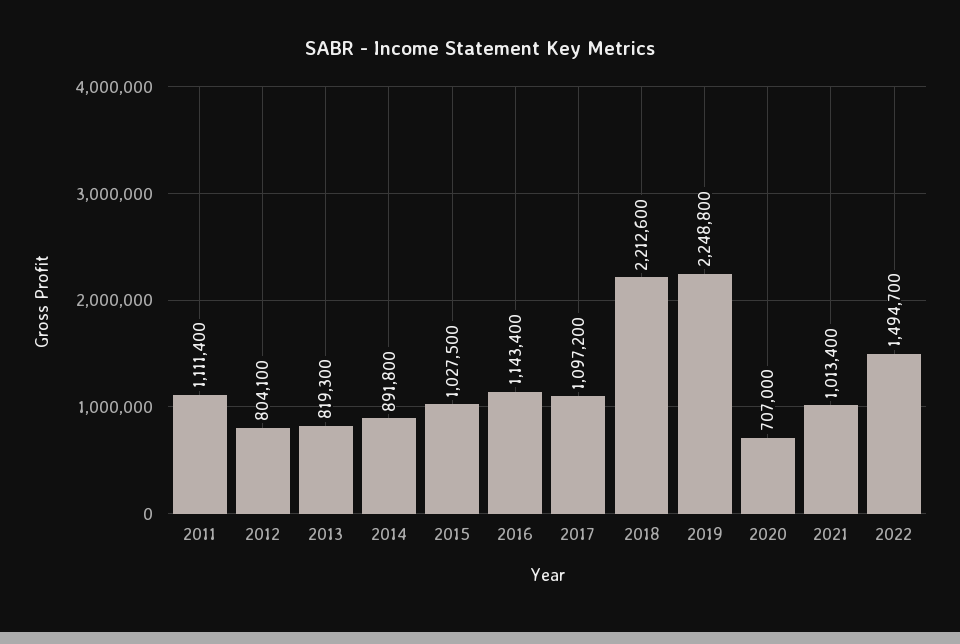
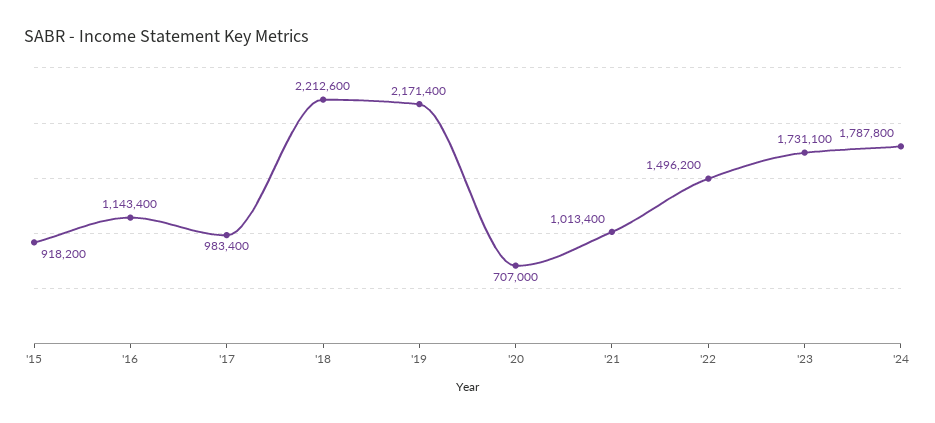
2011: 1111400 -> none
2012: 804100 -> none
2013: 819300 -> none
2014: 891800 -> none
2015: 1027500 -> 918200
2017: 1097200 -> 983400
2019: 2248800 -> 2171400
2022: 1494700 -> 1496200
'23: none -> 1731100
'24: none -> 1787800

